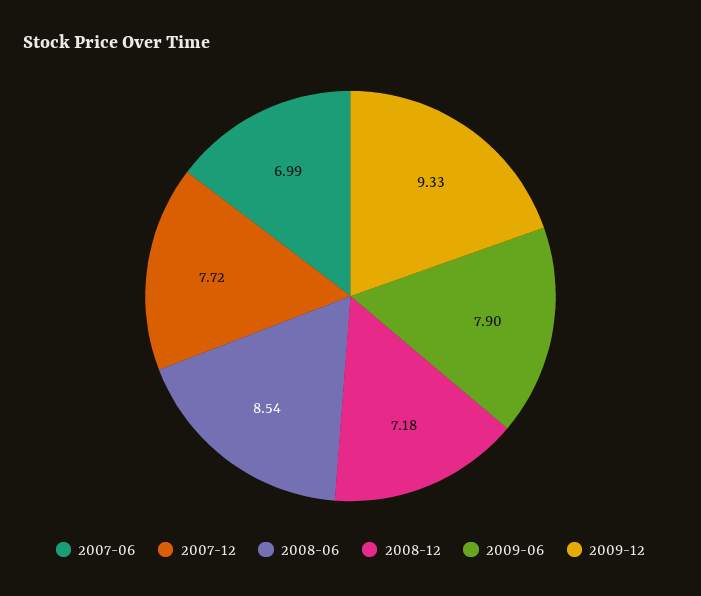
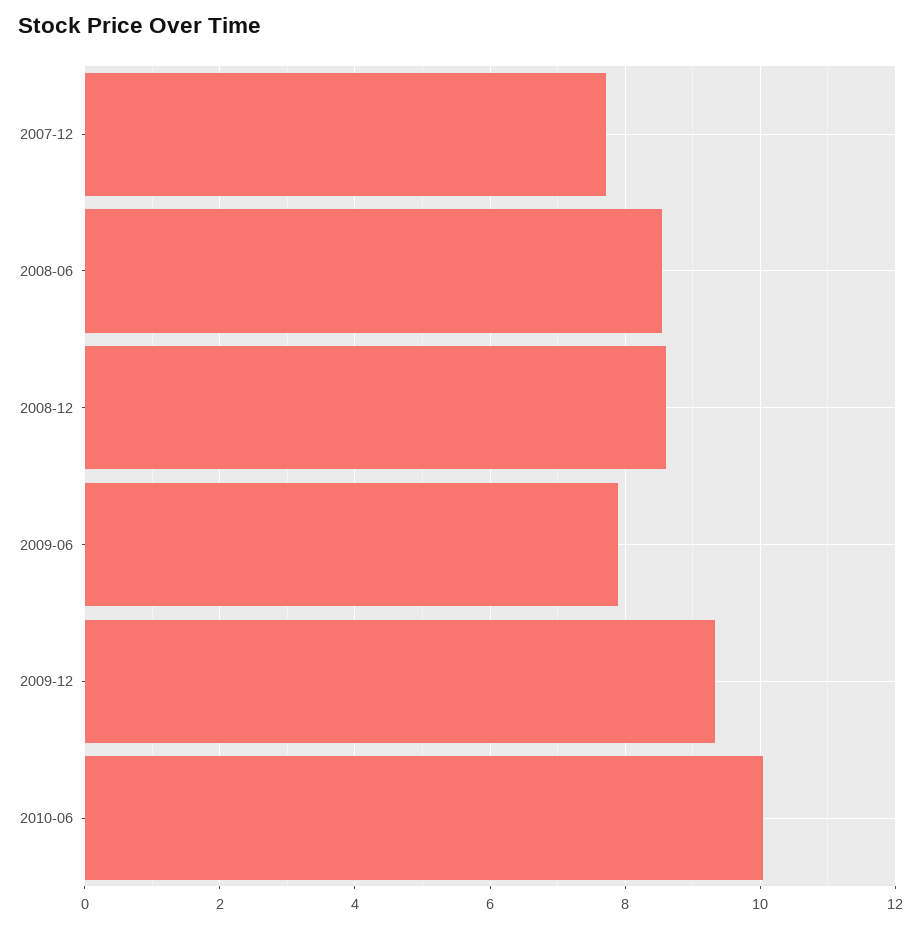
2007-06: 6.99 -> none
2008-12: 7.18 -> 8.6
2010-06: none -> 10

